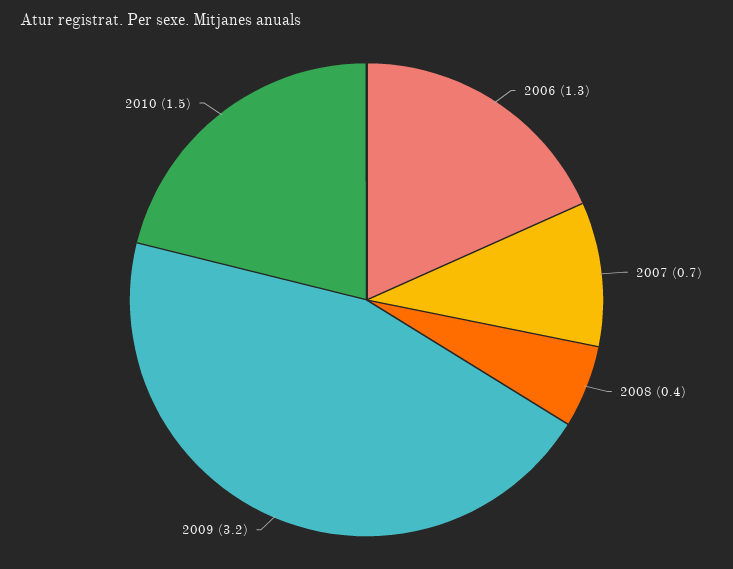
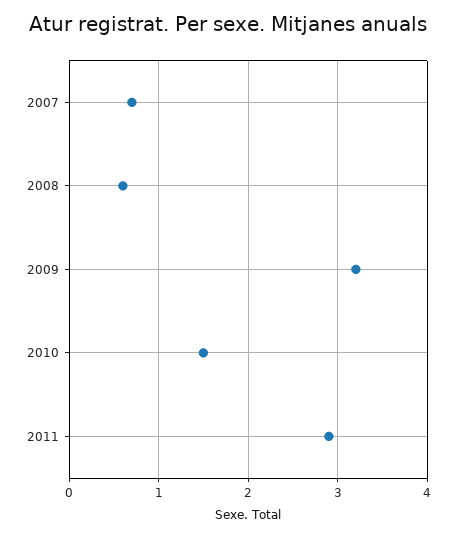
2006: 1.3 -> none
2008: 0.4 -> 0.6
2011: none -> 2.9

